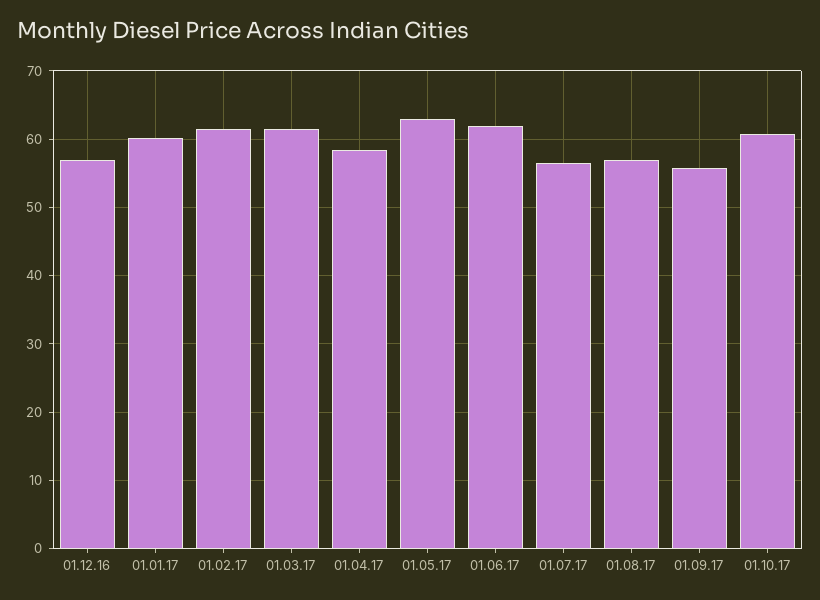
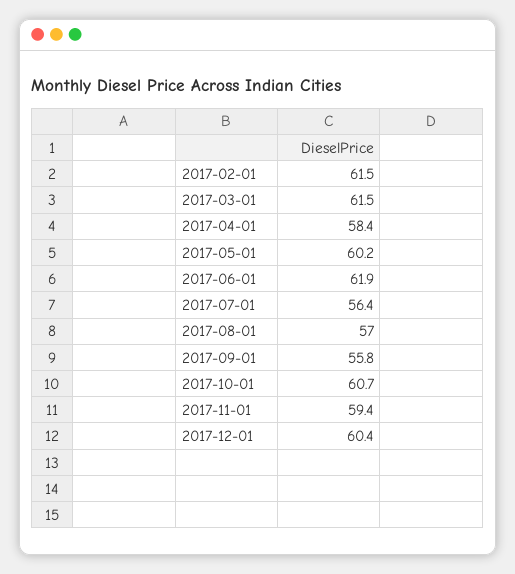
01.12.16: 57 -> none
01.01.17: 60 -> none
01.05.17: 63 -> 60.2
2017-11-01: none -> 59.4
2017-12-01: none -> 60.4

